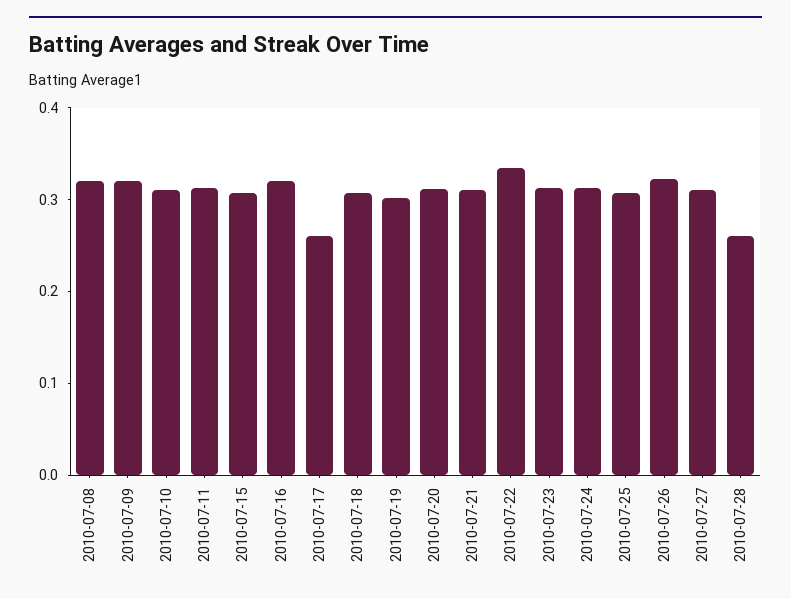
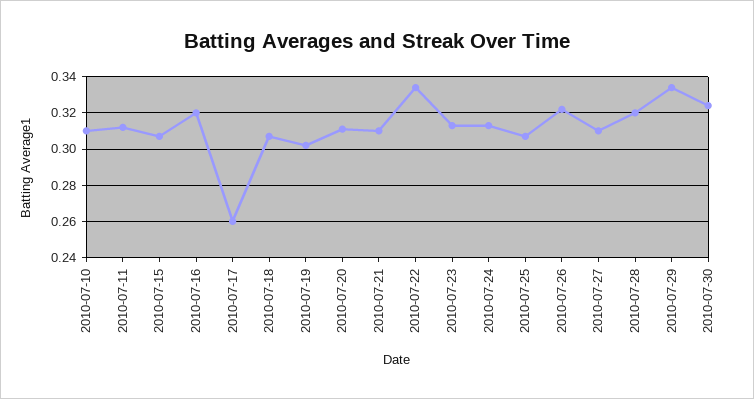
2010-07-08: 0.32 -> none
2010-07-09: 0.32 -> none
2010-07-28: 0.26 -> 0.32
2010-07-29: none -> 0.335
2010-07-30: none -> 0.325

